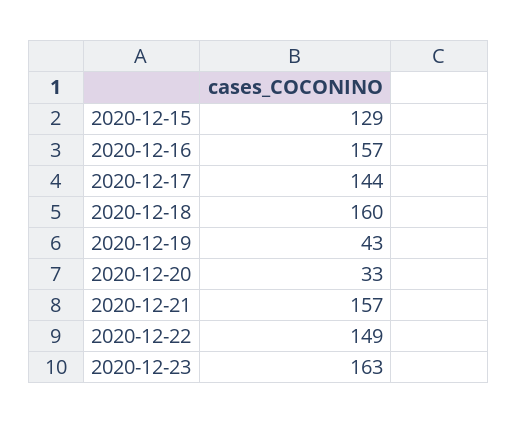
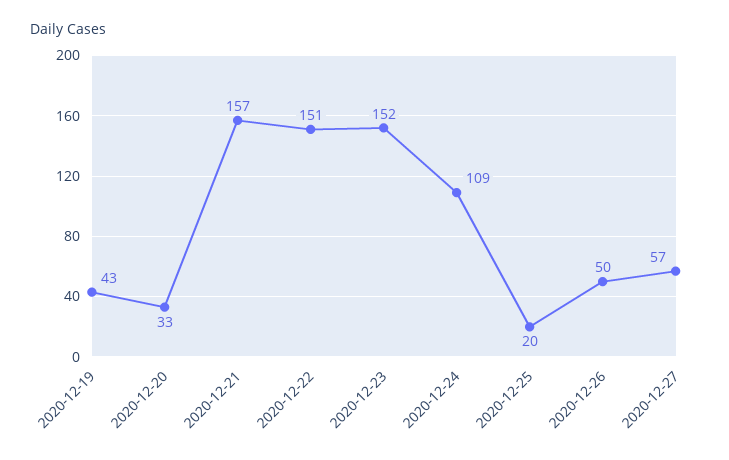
2020-12-15: 129 -> none
2020-12-16: 157 -> none
2020-12-17: 144 -> none
2020-12-18: 160 -> none
2020-12-22: 149 -> 151
2020-12-23: 163 -> 152
2020-12-24: none -> 109
2020-12-25: none -> 20
2020-12-26: none -> 50
2020-12-27: none -> 57

